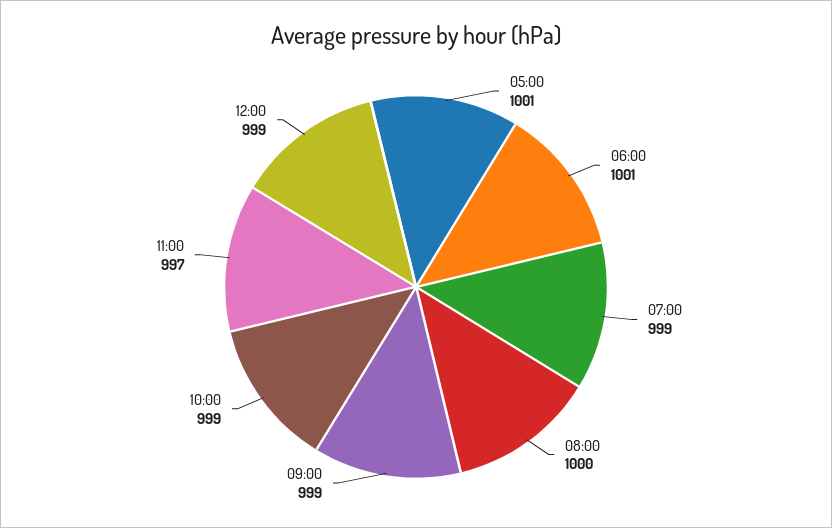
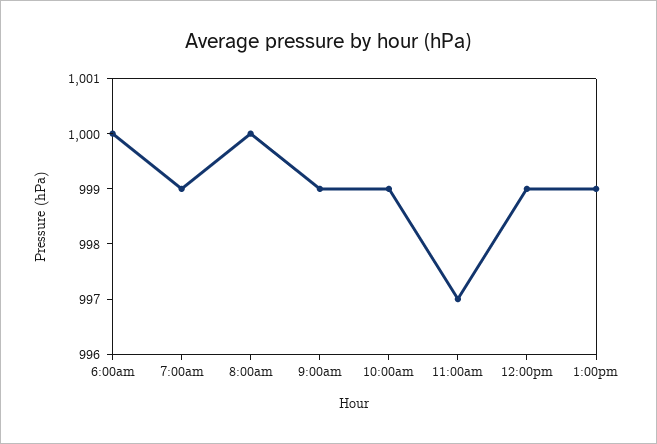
05:00: 1001 -> none
06:00: 1001 -> 1000
1:00pm: none -> 999

